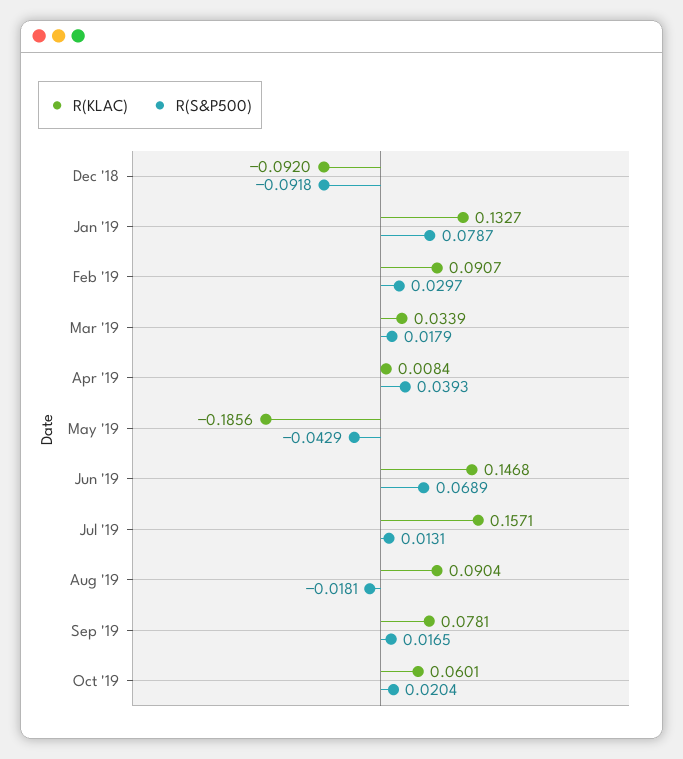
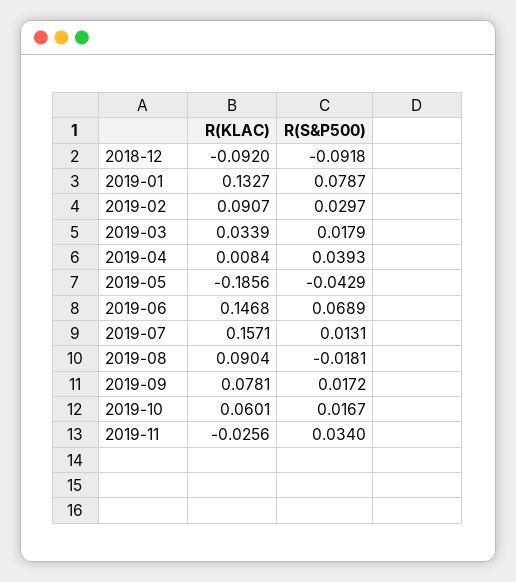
R(S&P500), Sep '19: 0.0165 -> 0.0172
R(S&P500), Oct '19: 0.0204 -> 0.0167
R(KLAC), 2019-11: none -> -0.0256
R(S&P500), 2019-11: none -> 0.034

